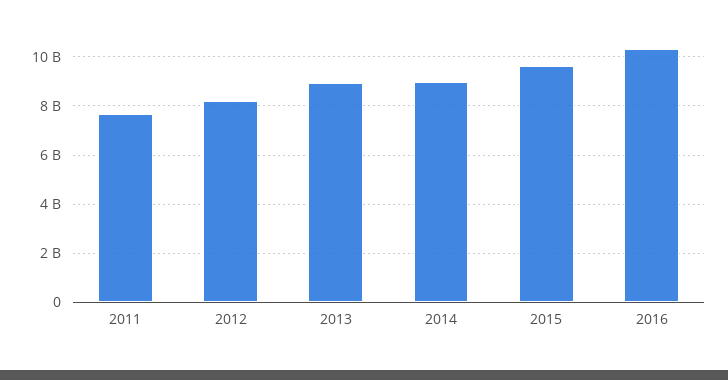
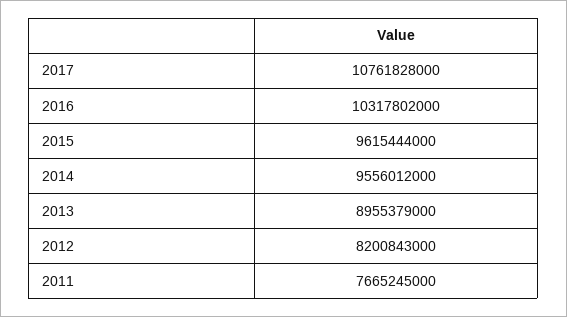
2014: 9000000000 -> 9556012000
2017: none -> 10761828000

